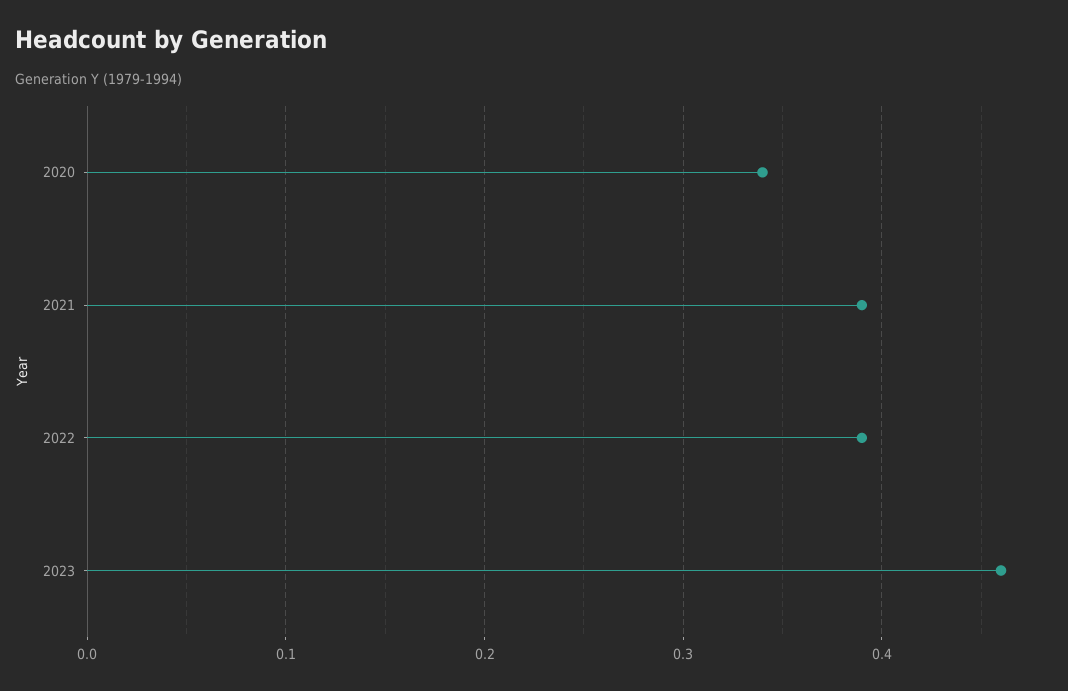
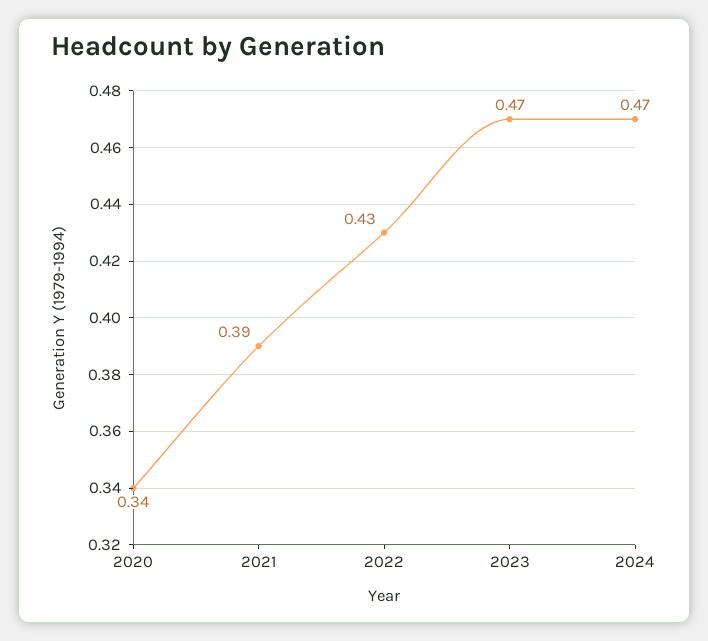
2022: 0.39 -> 0.43
2023: 0.46 -> 0.47
2024: none -> 0.47

